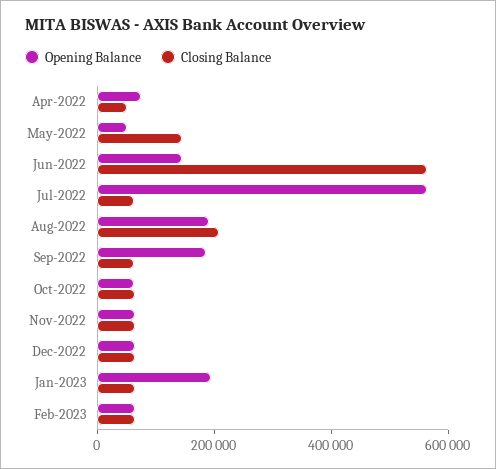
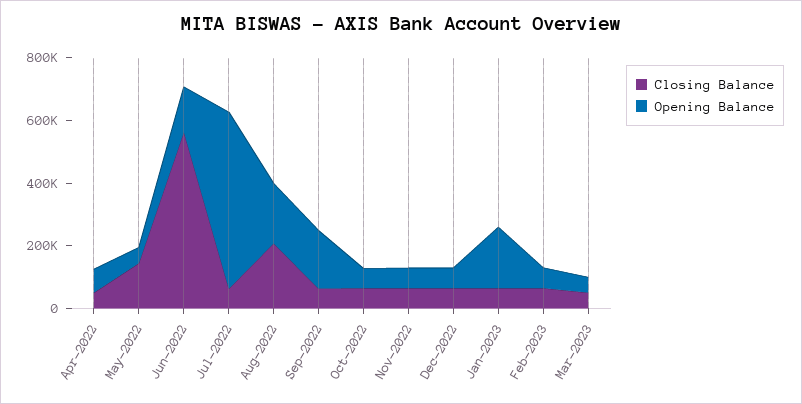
Closing Balance, Mar-2023: none -> 50000
Opening Balance, Mar-2023: none -> 50000

